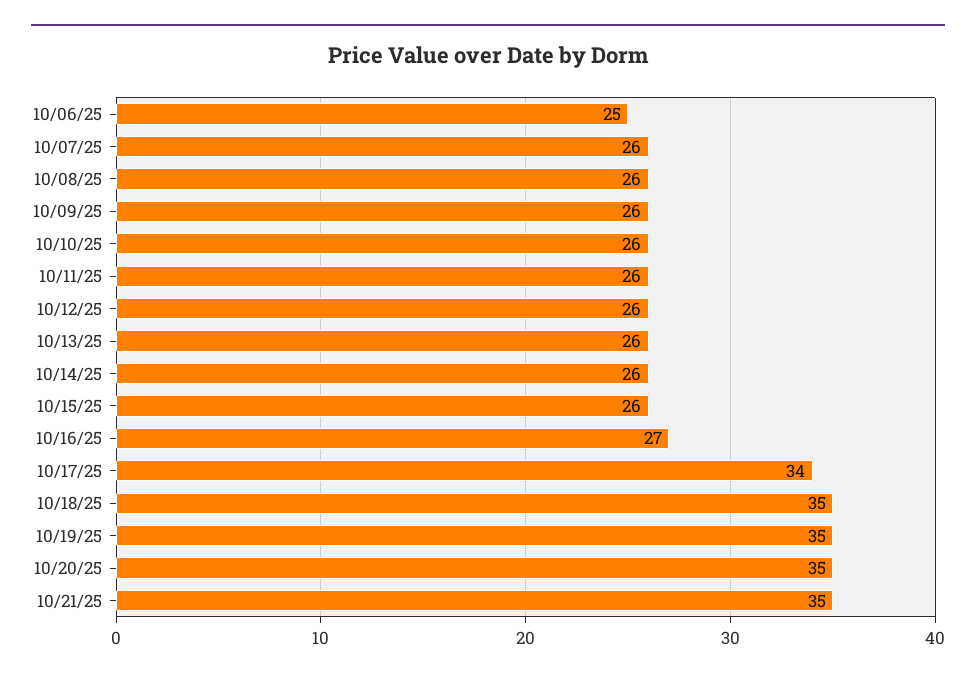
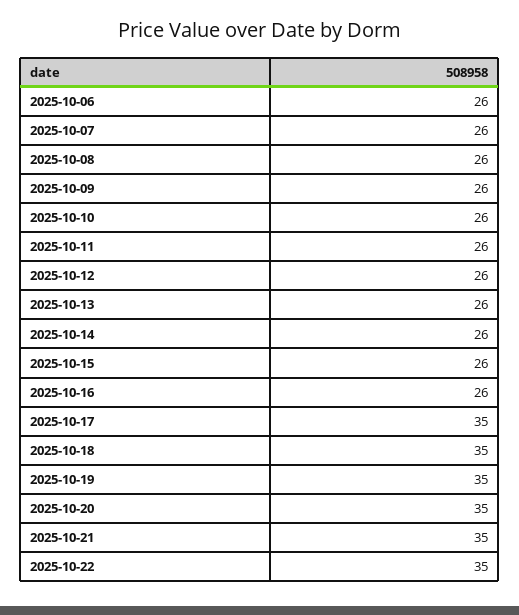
10/06/25: 25 -> 26
10/16/25: 27 -> 26
10/17/25: 34 -> 35
2025-10-22: none -> 35

